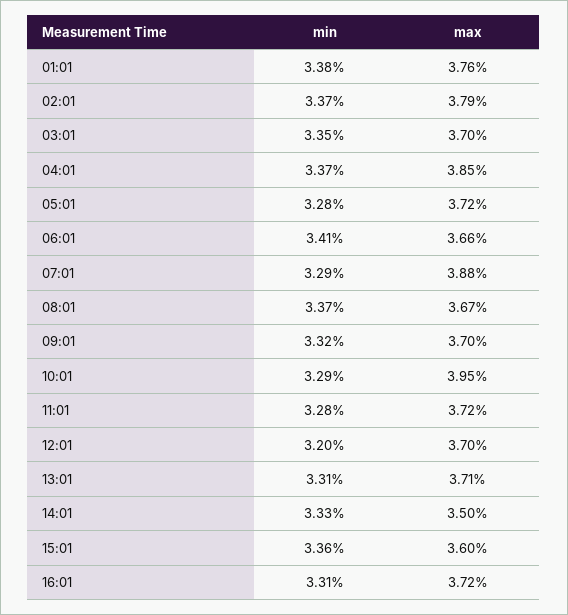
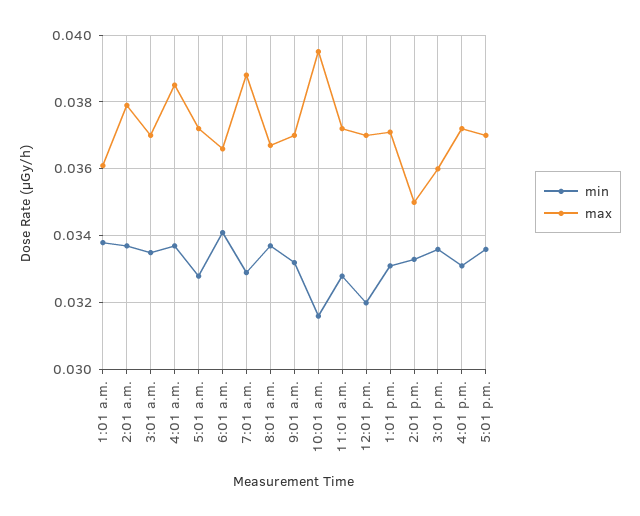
max, 01:01: 0.0376 -> 0.036
min, 10:01: 0.0329 -> 0.0315
min, 5:01 p.m.: none -> 0.0335
max, 5:01 p.m.: none -> 0.037

